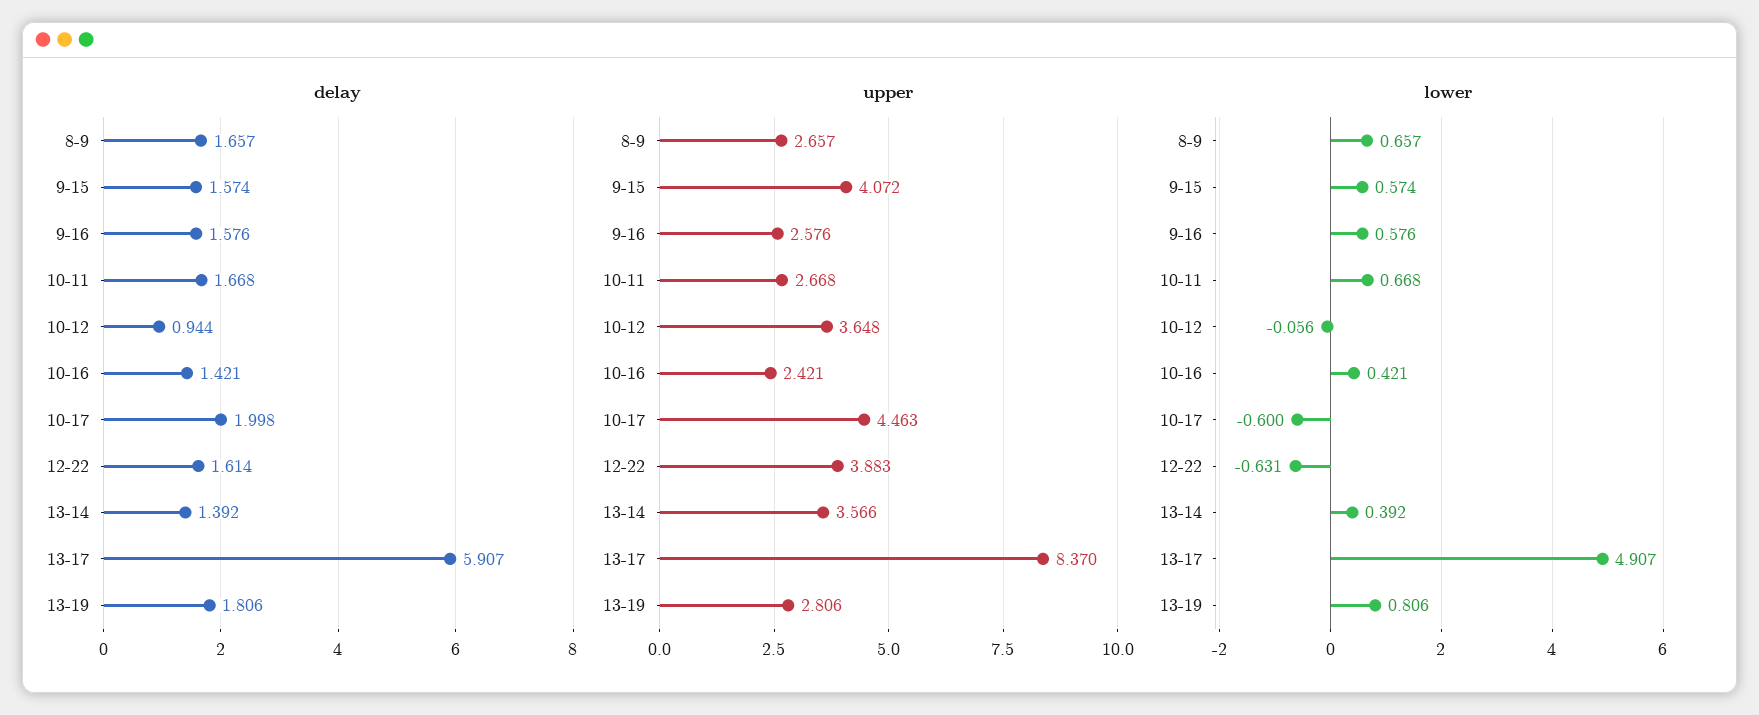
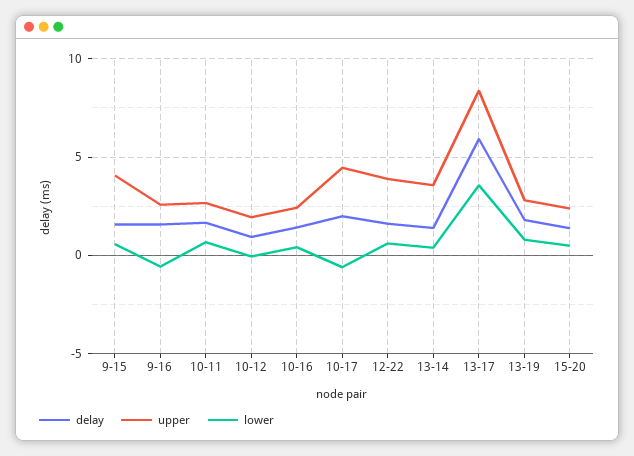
delay, 8-9: 1.657 -> none
upper, 8-9: 2.657 -> none
upper, 10-12: 3.648 -> 2
lower, 8-9: 0.657 -> none
lower, 9-16: 0.576 -> -0.5
lower, 12-22: -0.631 -> 0.5
lower, 13-17: 4.907 -> 3.5
delay, 15-20: none -> 1.5
upper, 15-20: none -> 2.5
lower, 15-20: none -> 0.5

